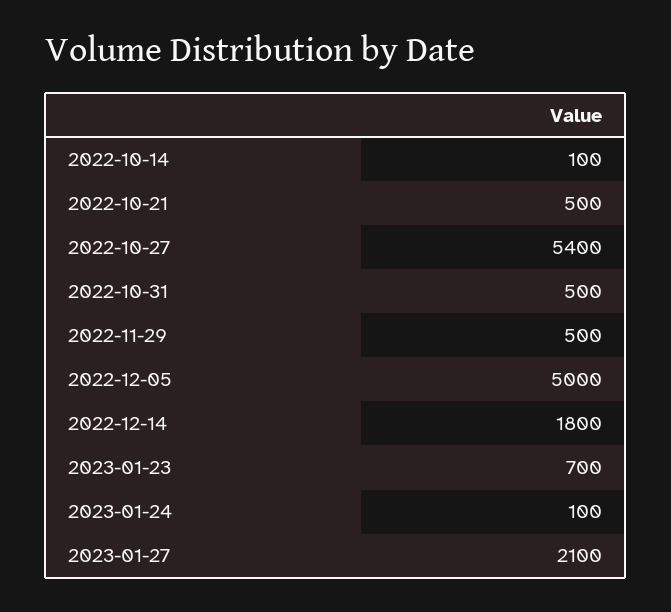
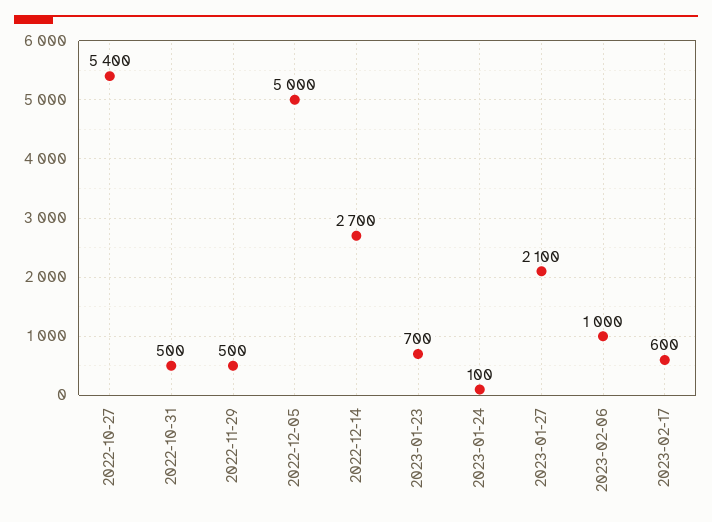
2022-10-14: 100 -> none
2022-10-21: 500 -> none
2022-12-14: 1800 -> 2700
2023-02-06: none -> 1000
2023-02-17: none -> 600

